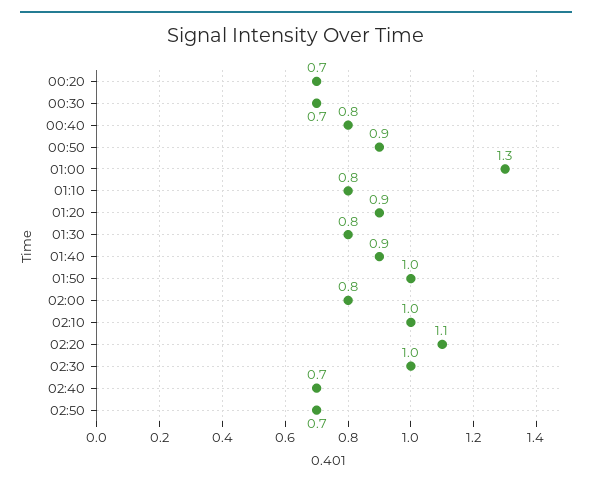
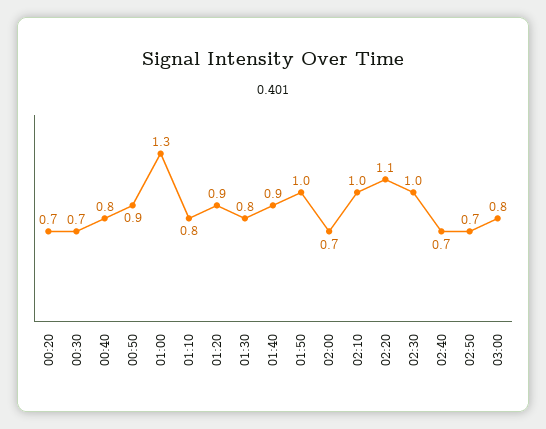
02:00: 0.8 -> 0.7
03:00: none -> 0.8

